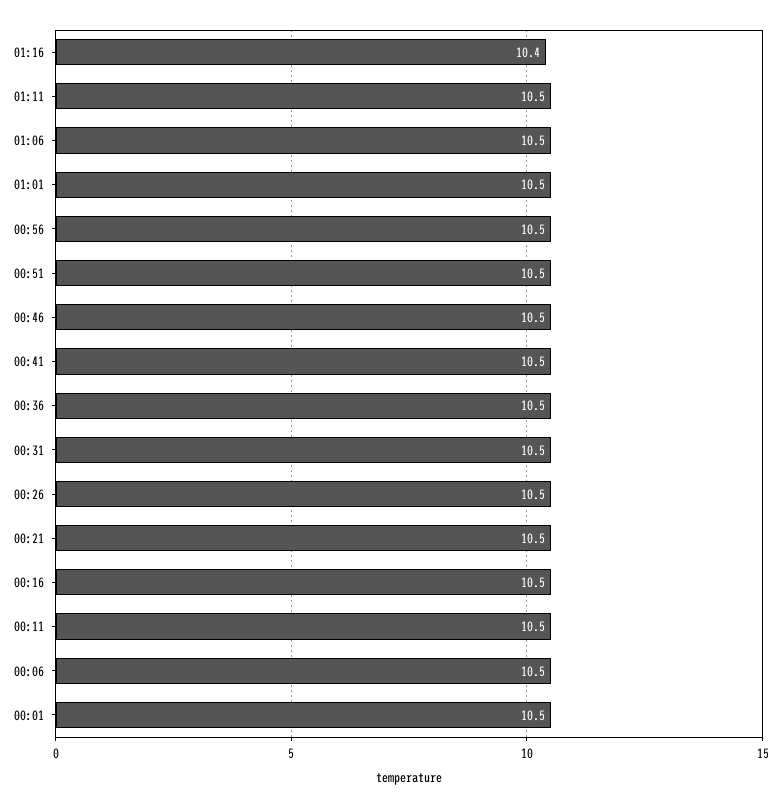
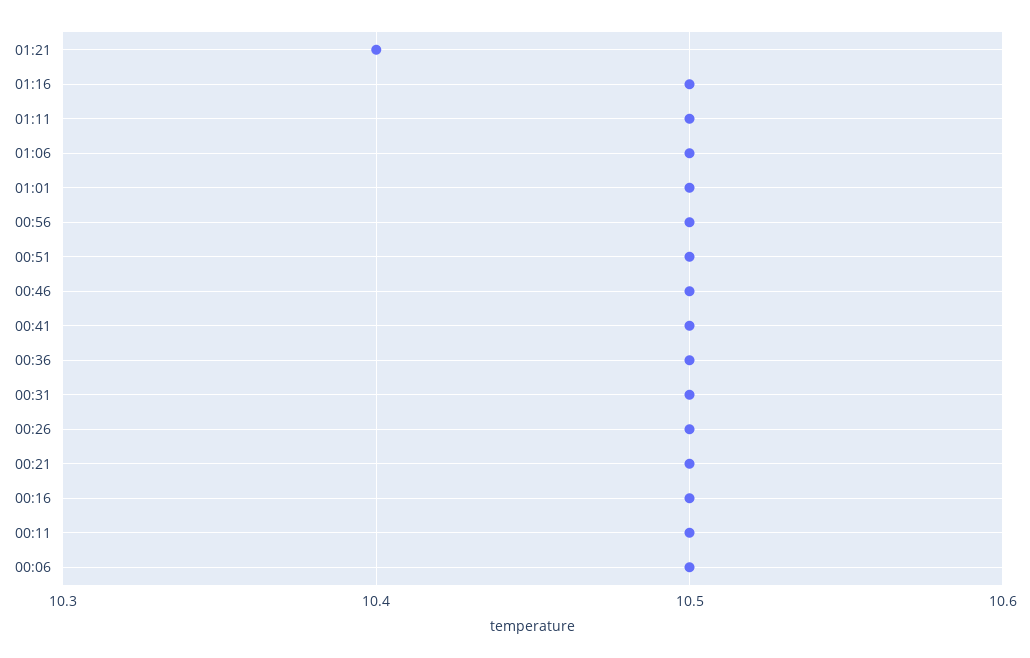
01:16: 10.4 -> 10.5
00:01: 10.5 -> none
01:21: none -> 10.4

